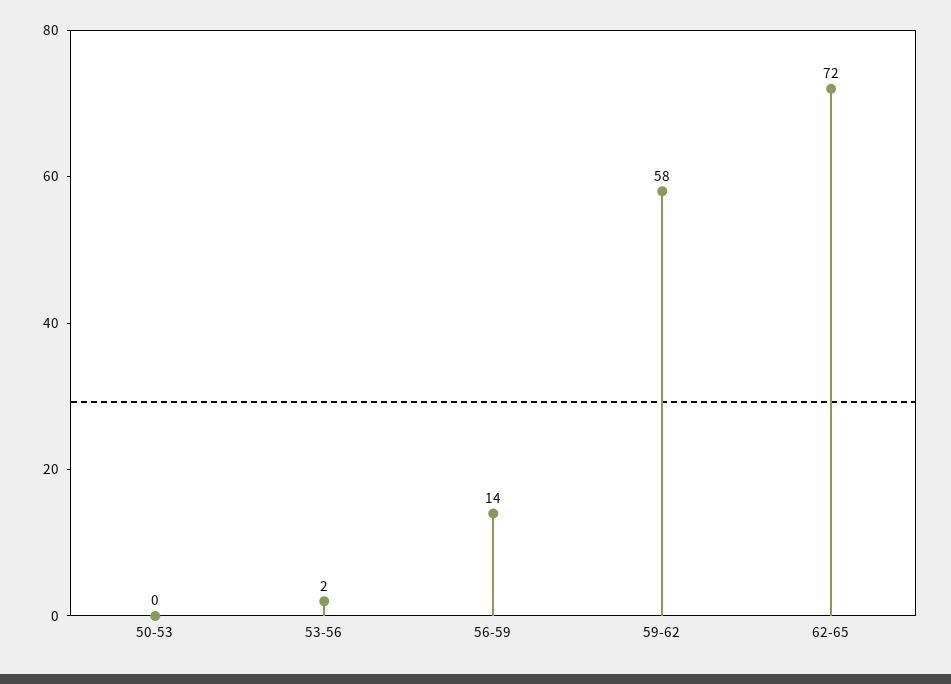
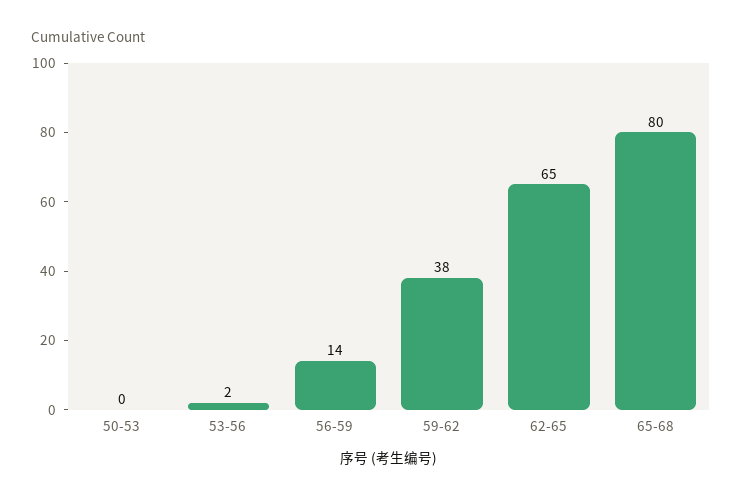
59-62: 58 -> 38
62-65: 72 -> 65
65-68: none -> 80

